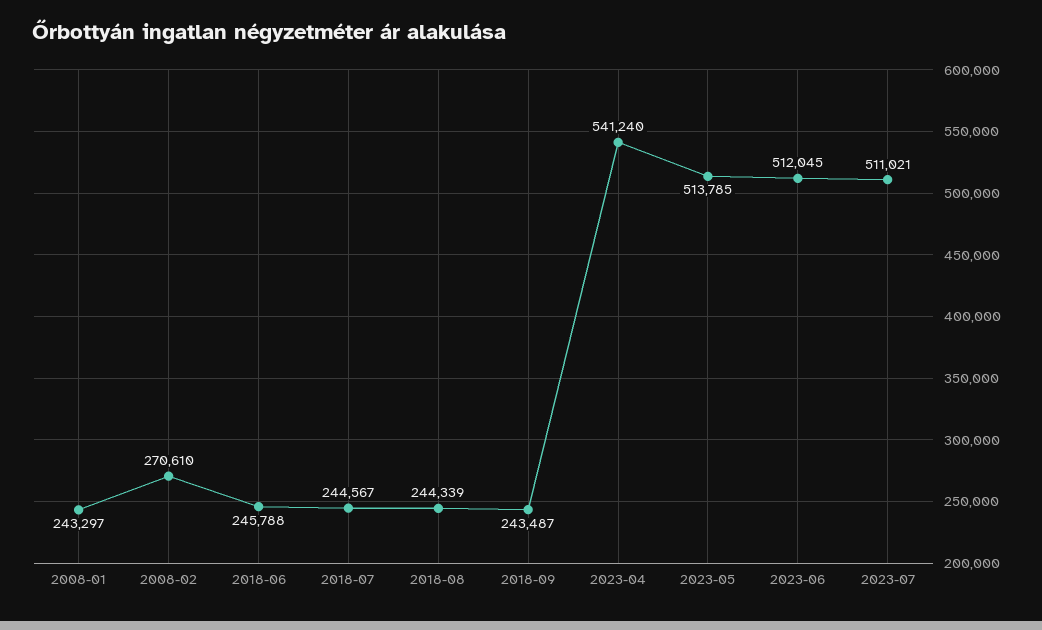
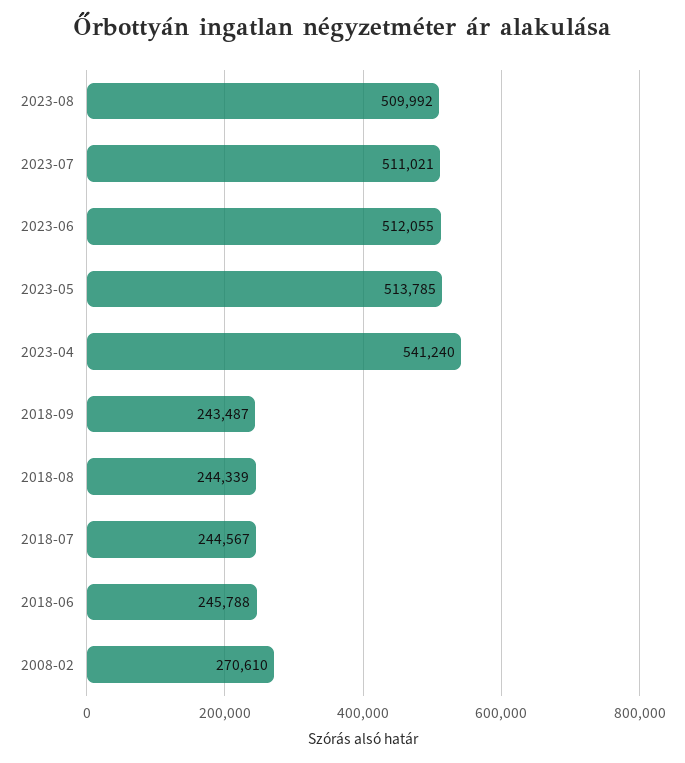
2008-01: 243297 -> none
2023-06: 512045 -> 512055
2023-08: none -> 509992

